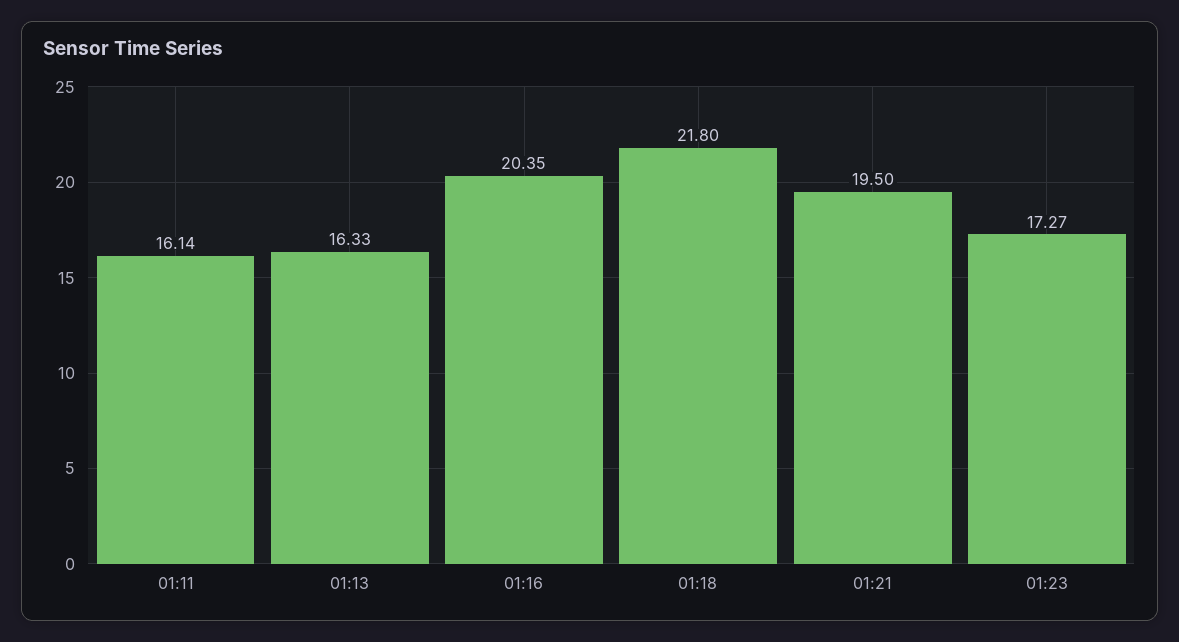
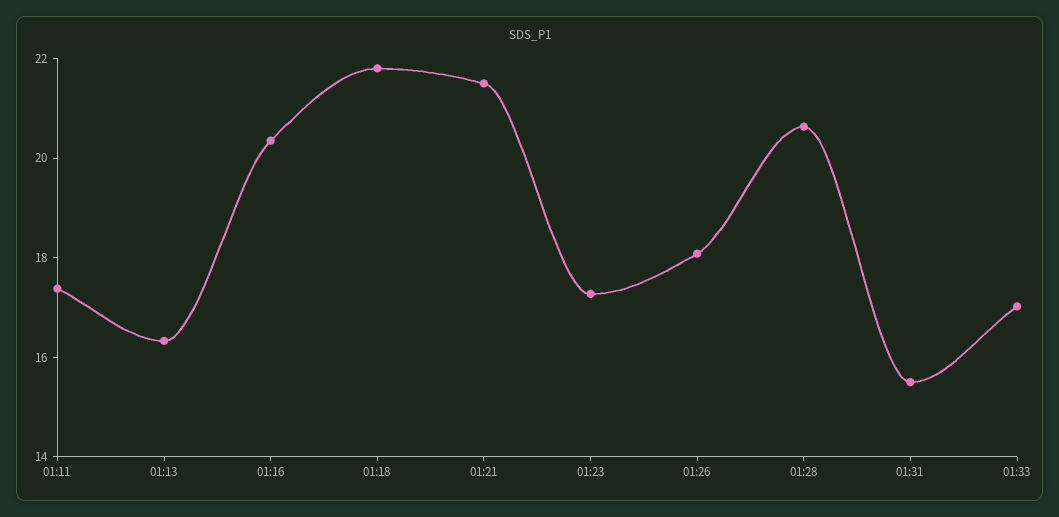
01:11: 16.14 -> 17.5
01:21: 19.5 -> 21.5
01:26: none -> 18
01:28: none -> 20.5
01:31: none -> 15.5
01:33: none -> 17

